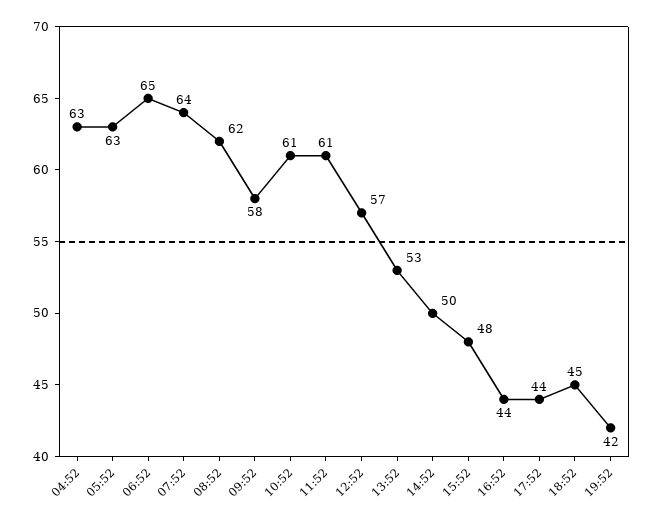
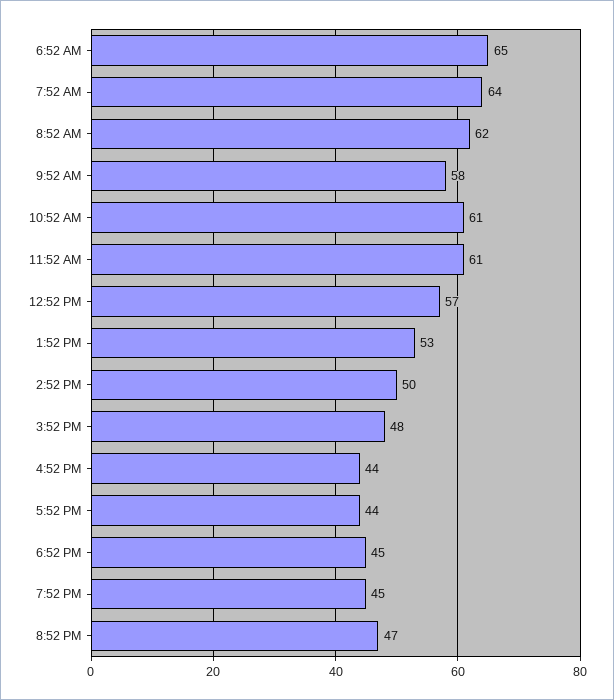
04:52: 63 -> none
05:52: 63 -> none
19:52: 42 -> 45
8:52 PM: none -> 47

